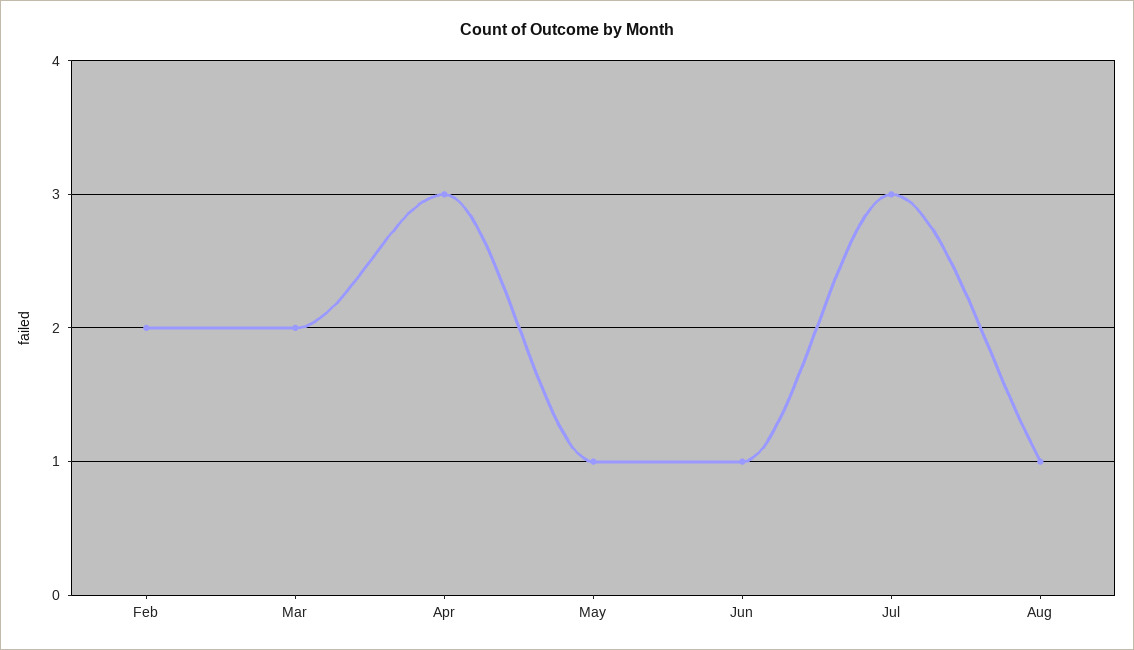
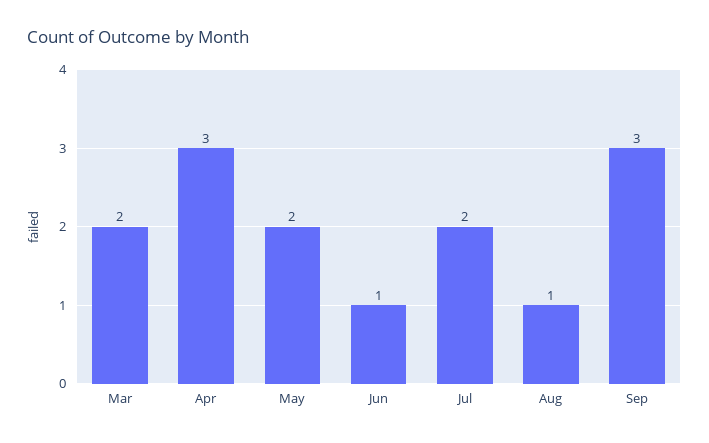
Feb: 2 -> none
May: 1 -> 2
Jul: 3 -> 2
Sep: none -> 3

